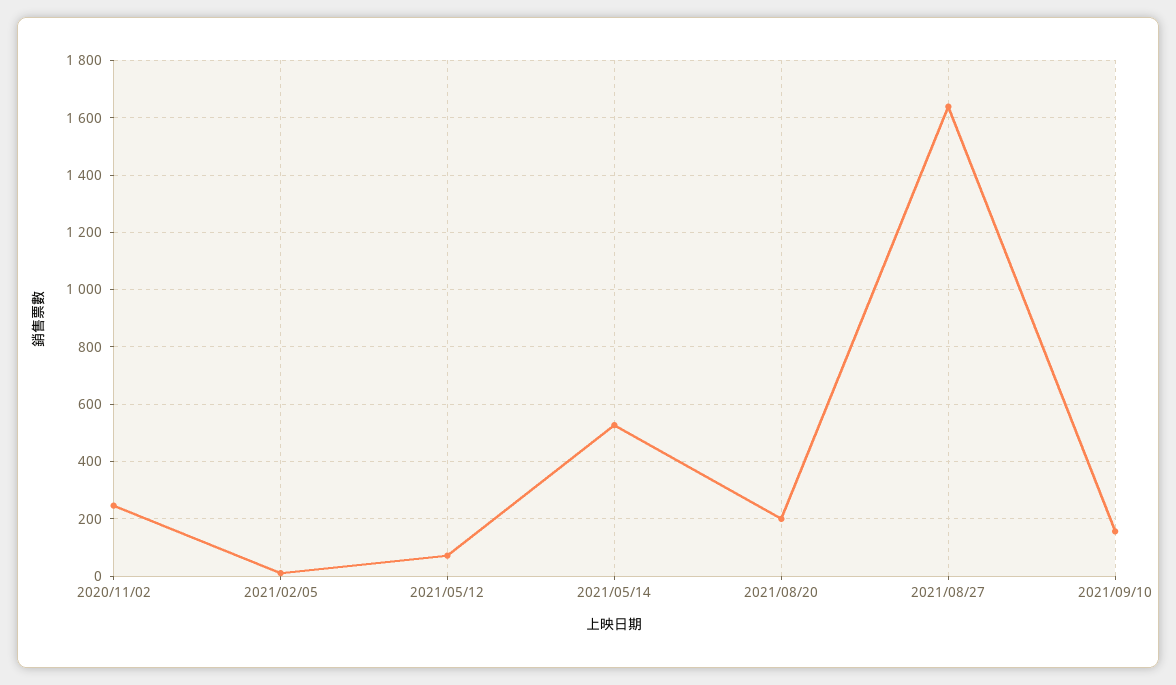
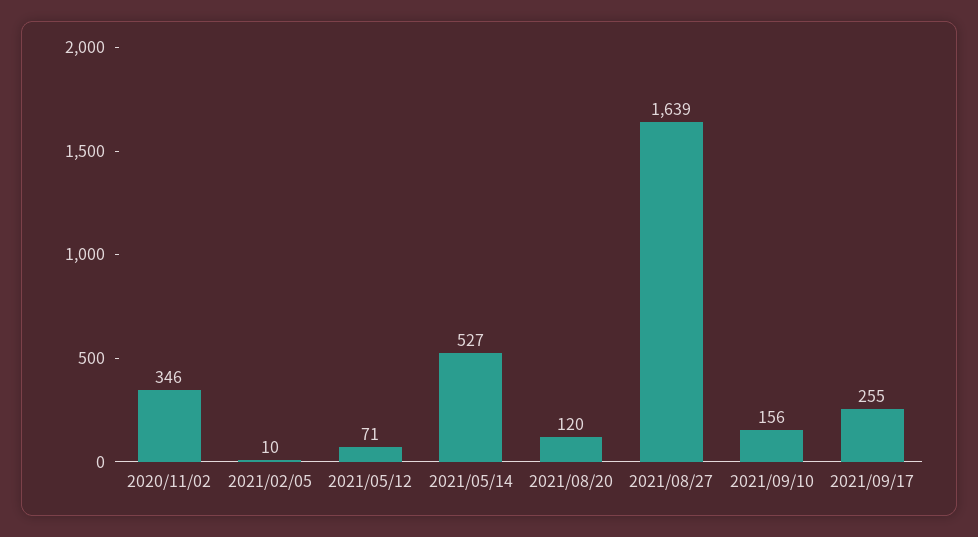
2020/11/02: 250 -> 346
2021/08/20: 200 -> 120
2021/09/17: none -> 255

